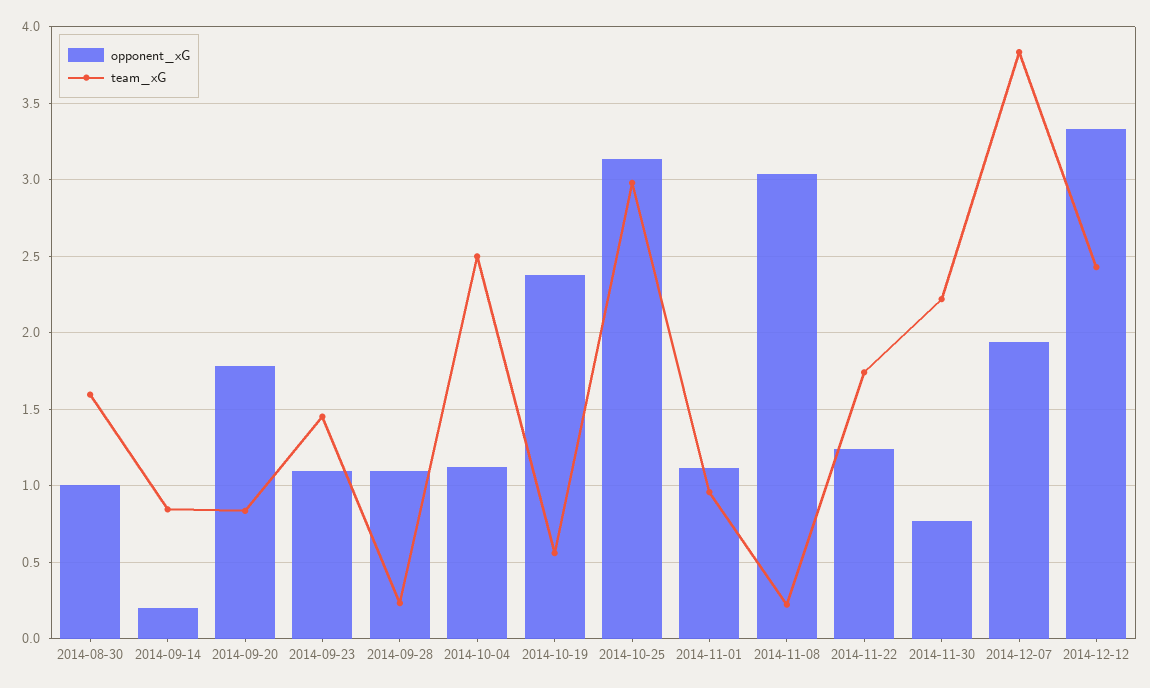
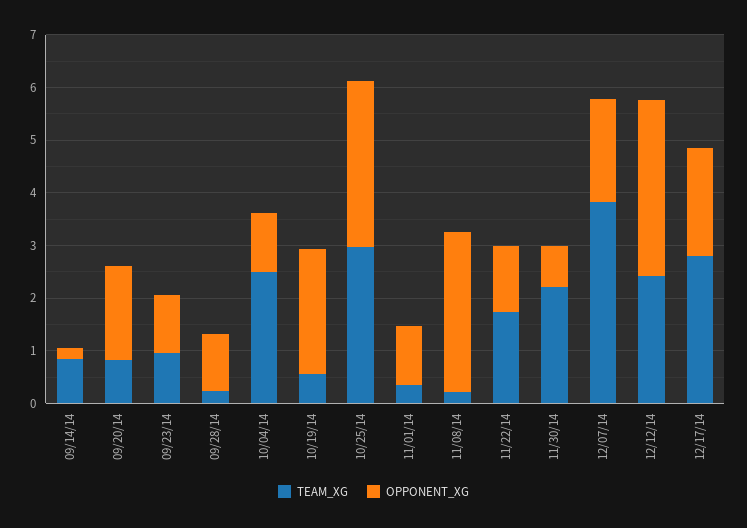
opponent_xG, 2014-08-30: 1 -> none
team_xG, 2014-08-30: 1.6 -> none
team_xG, 2014-09-23: 1.45 -> 1
team_xG, 2014-11-01: 0.95 -> 0.4
team_xG, 12/17/14: none -> 2.8
opponent_xG, 12/17/14: none -> 2

